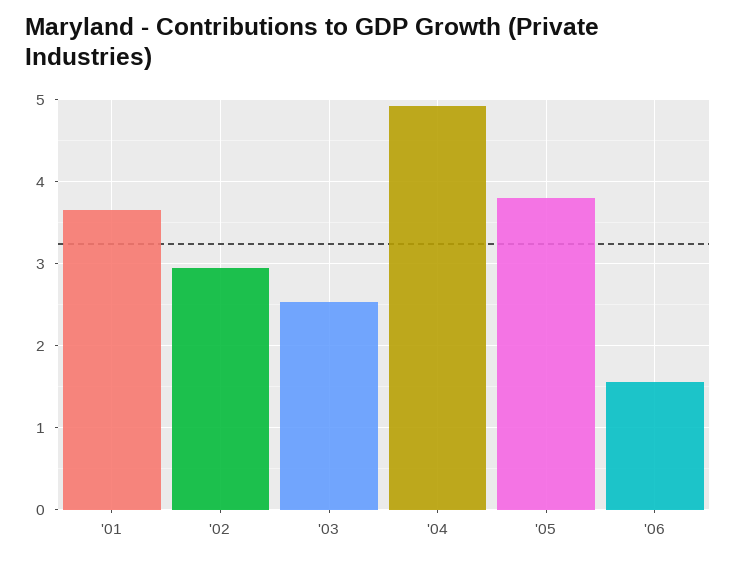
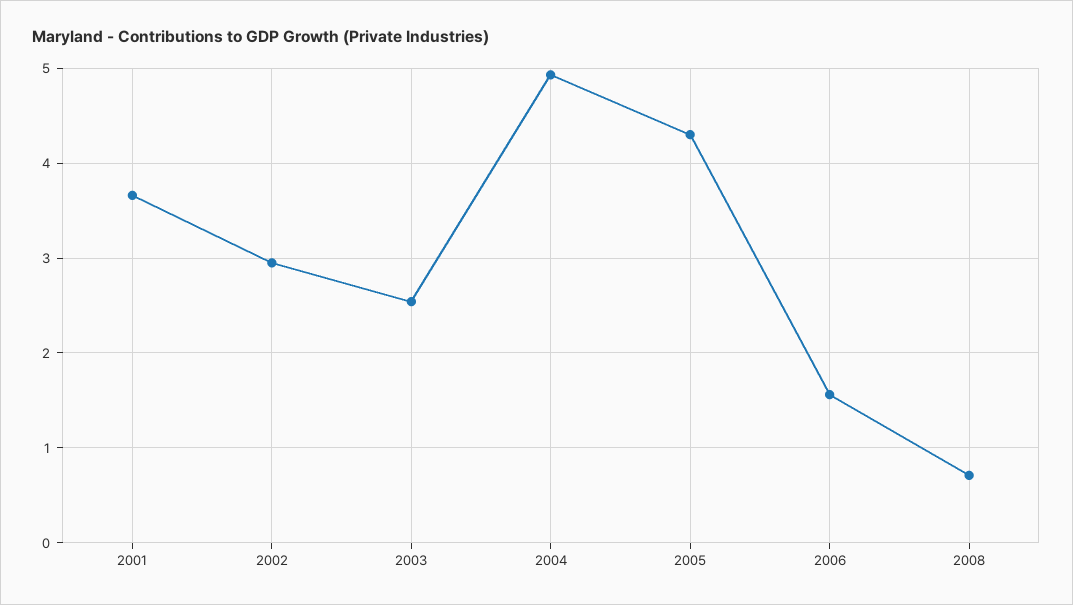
'05: 3.8 -> 4.3
2008: none -> 0.7

